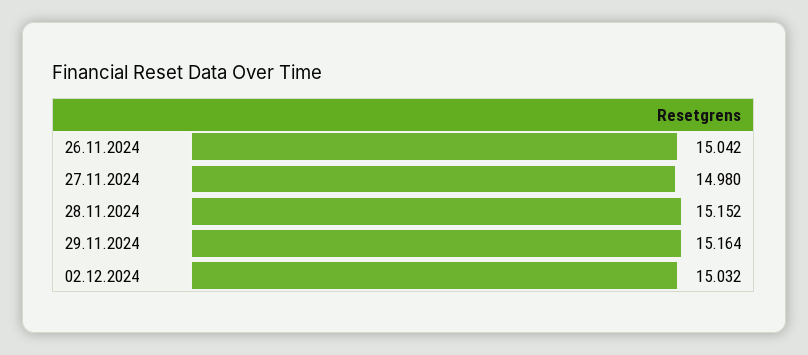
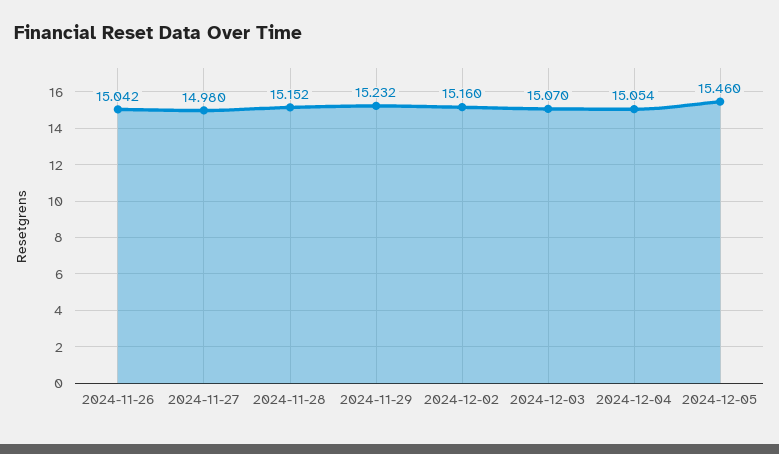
29.11.2024: 15.164 -> 15.232
02.12.2024: 15.032 -> 15.16
2024-12-03: none -> 15.07
2024-12-04: none -> 15.054
2024-12-05: none -> 15.46

